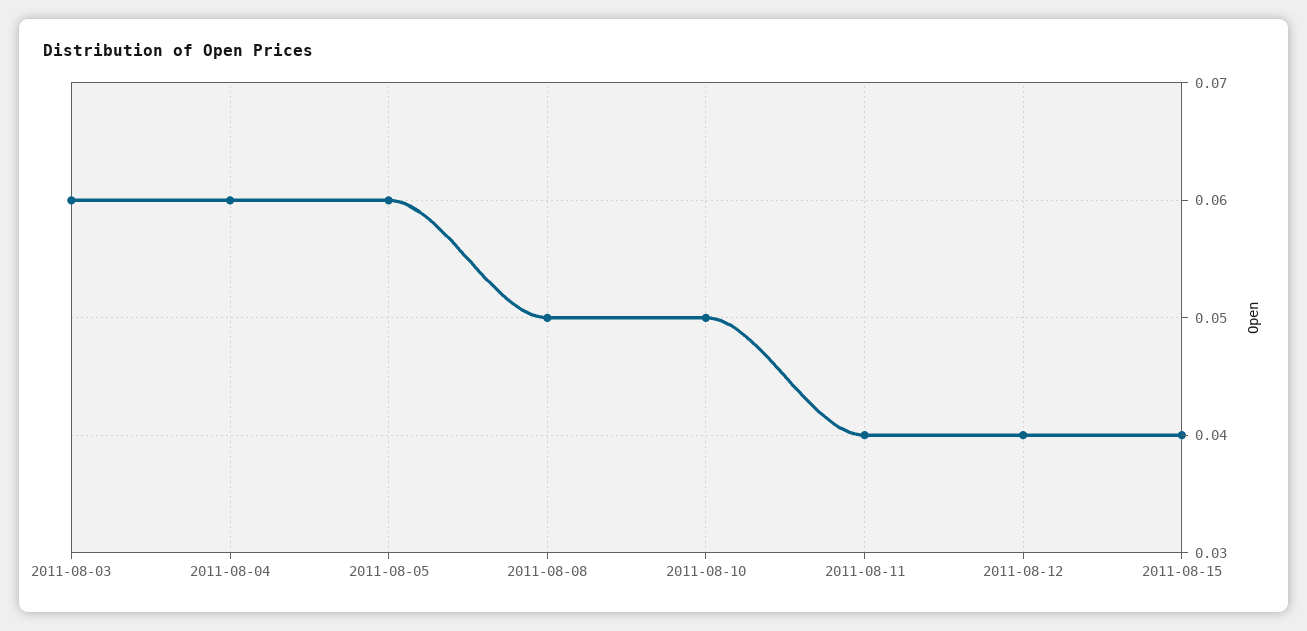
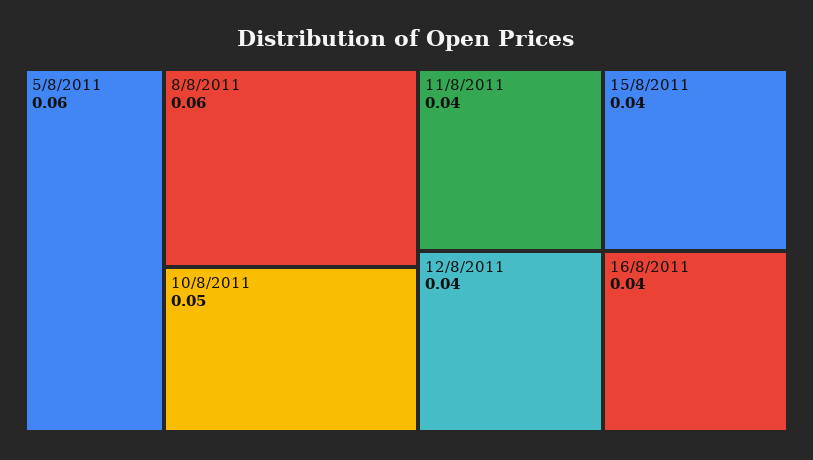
2011-08-03: 0.06 -> none
2011-08-04: 0.06 -> none
2011-08-08: 0.05 -> 0.06
16/8/2011: none -> 0.04

